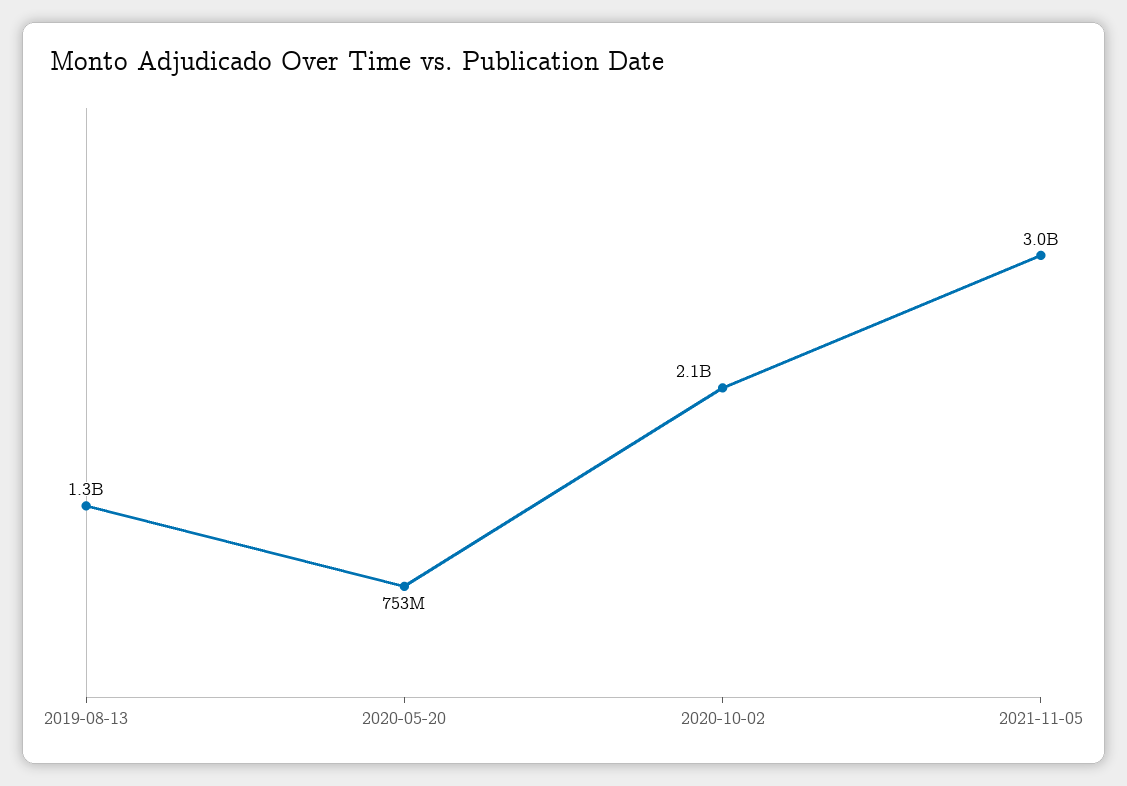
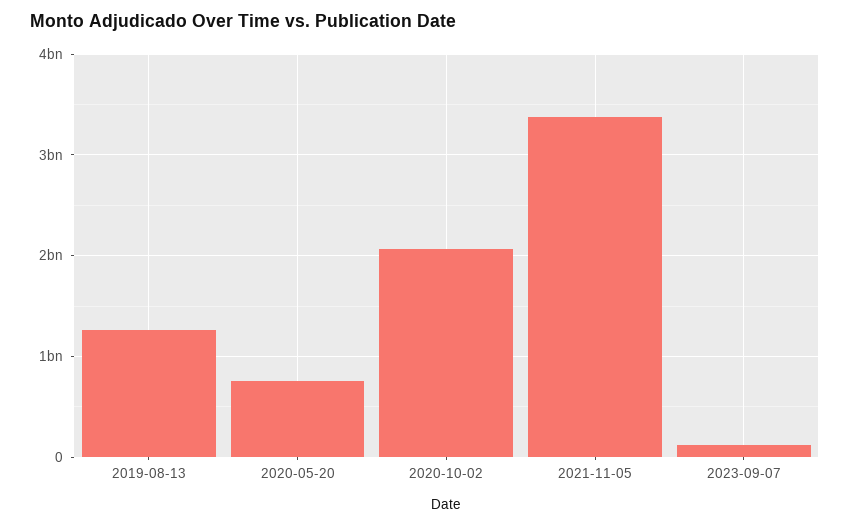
2021-11-05: 3000000000 -> 3400000000
2023-09-07: none -> 100000000

